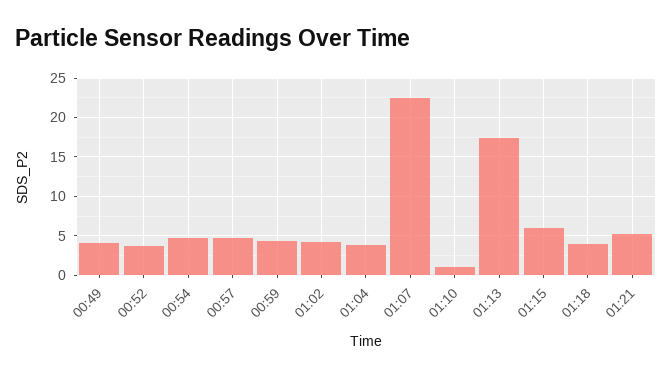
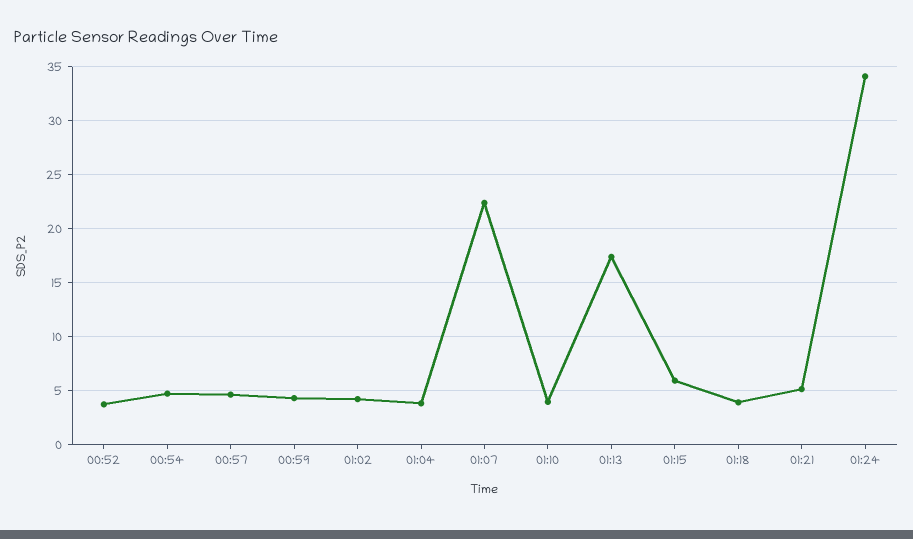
00:49: 4 -> none
01:10: 1 -> 4
01:24: none -> 34

